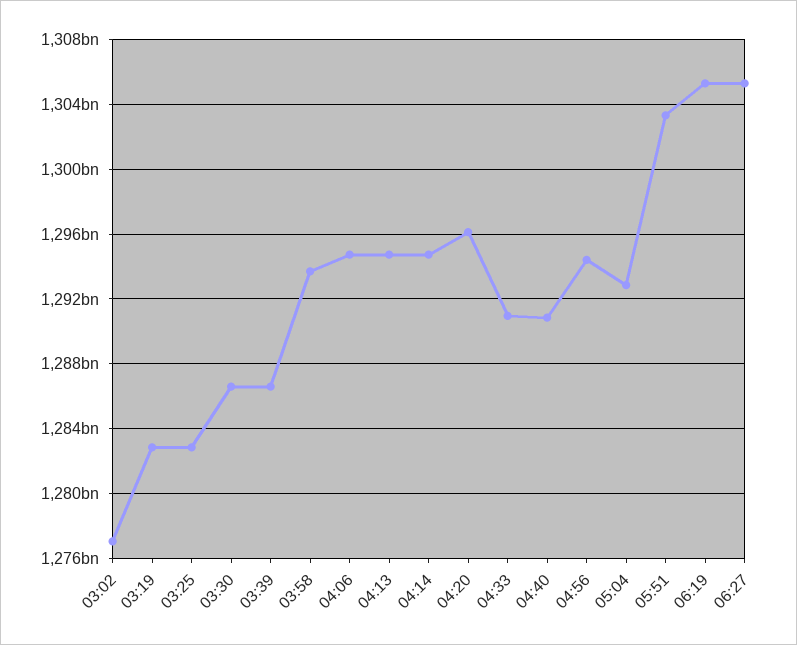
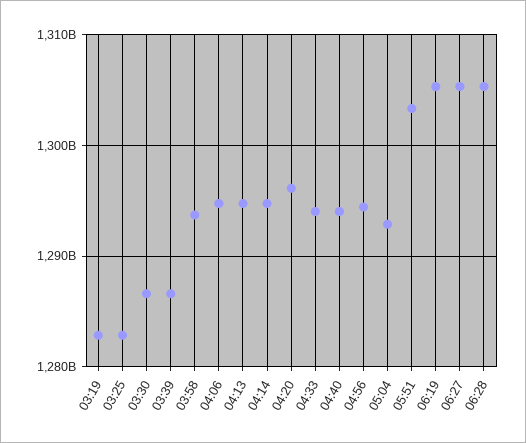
03:02: 1277000000000 -> none
04:33: 1291000000000 -> 1294000000000
04:40: 1291000000000 -> 1294000000000
06:28: none -> 1305000000000

